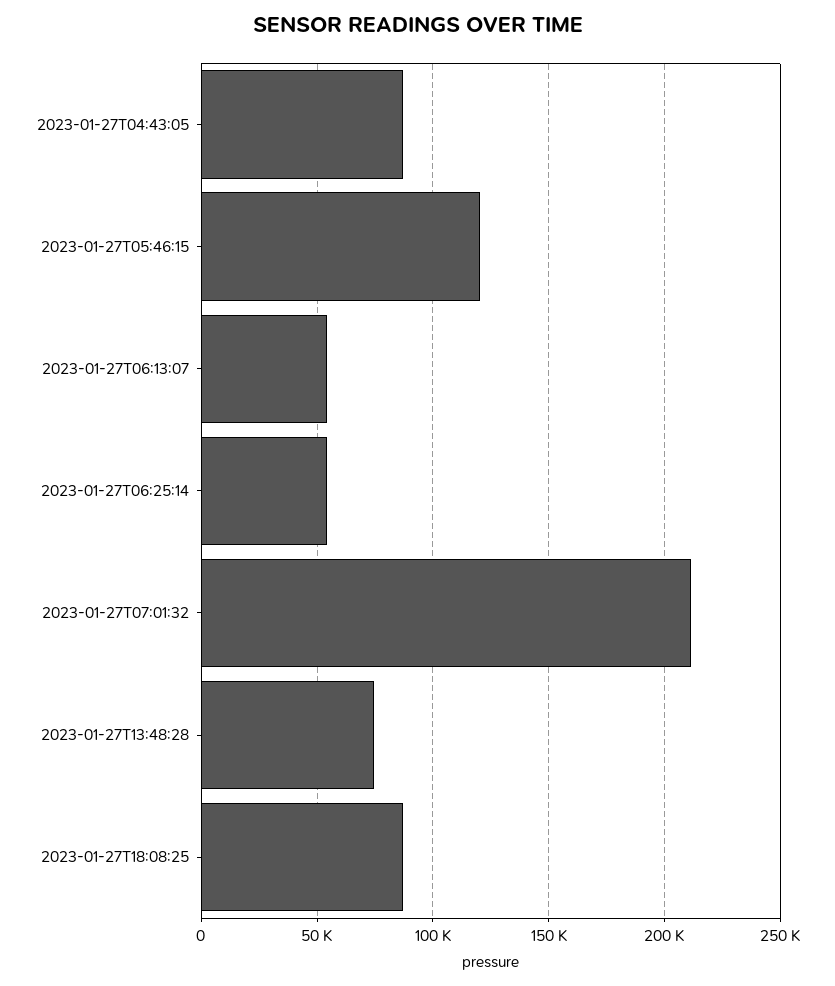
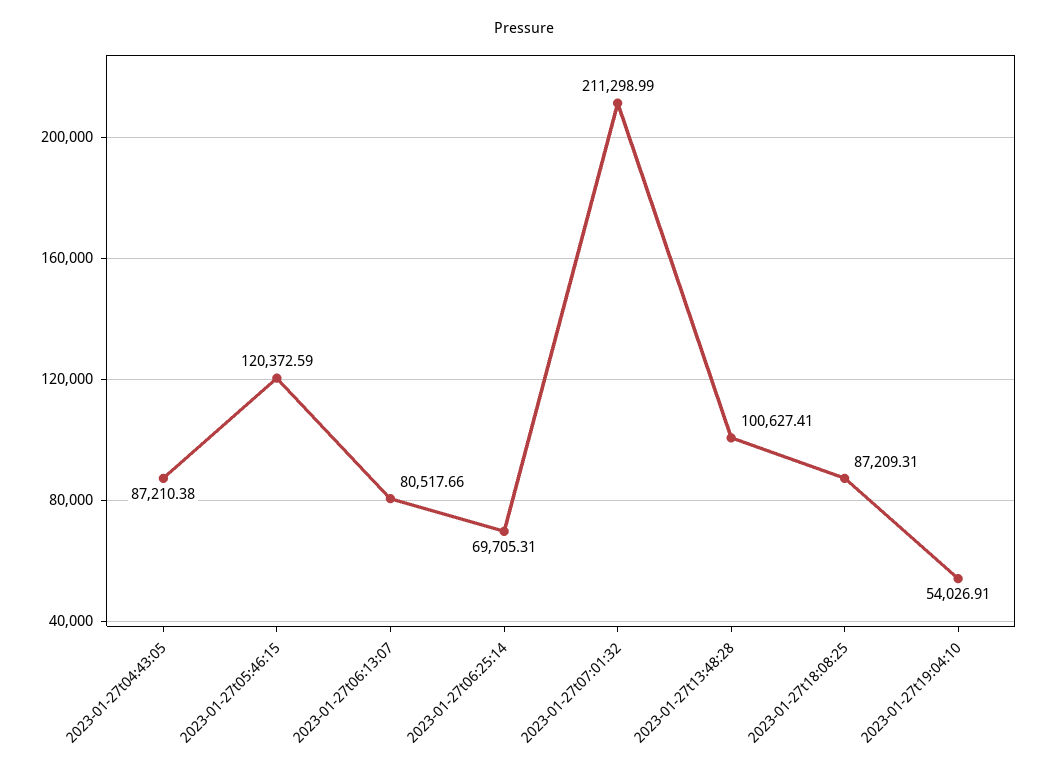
2023-01-27T06:13:07: 55000 -> 80517.66
2023-01-27T06:25:14: 55000 -> 69705.31
2023-01-27T13:48:28: 75000 -> 100627.41
2023-01-27t19:04:10: none -> 54026.91

